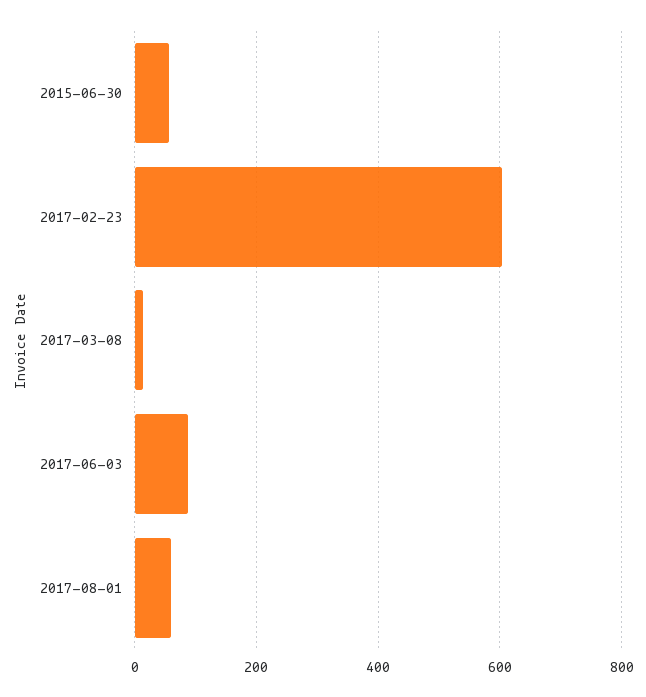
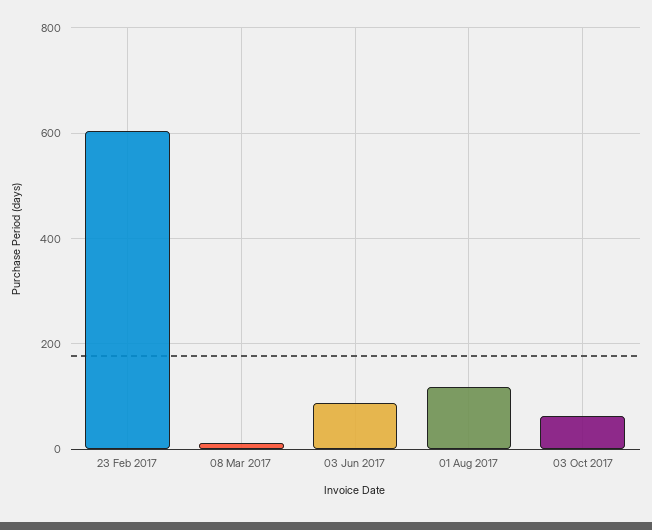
2015-06-30: 60 -> none
2017-08-01: 60 -> 120
03 Oct 2017: none -> 60

